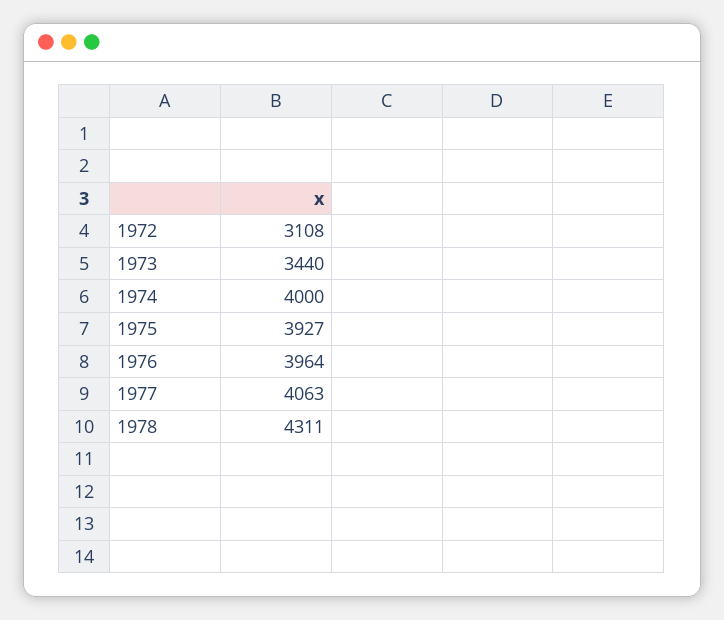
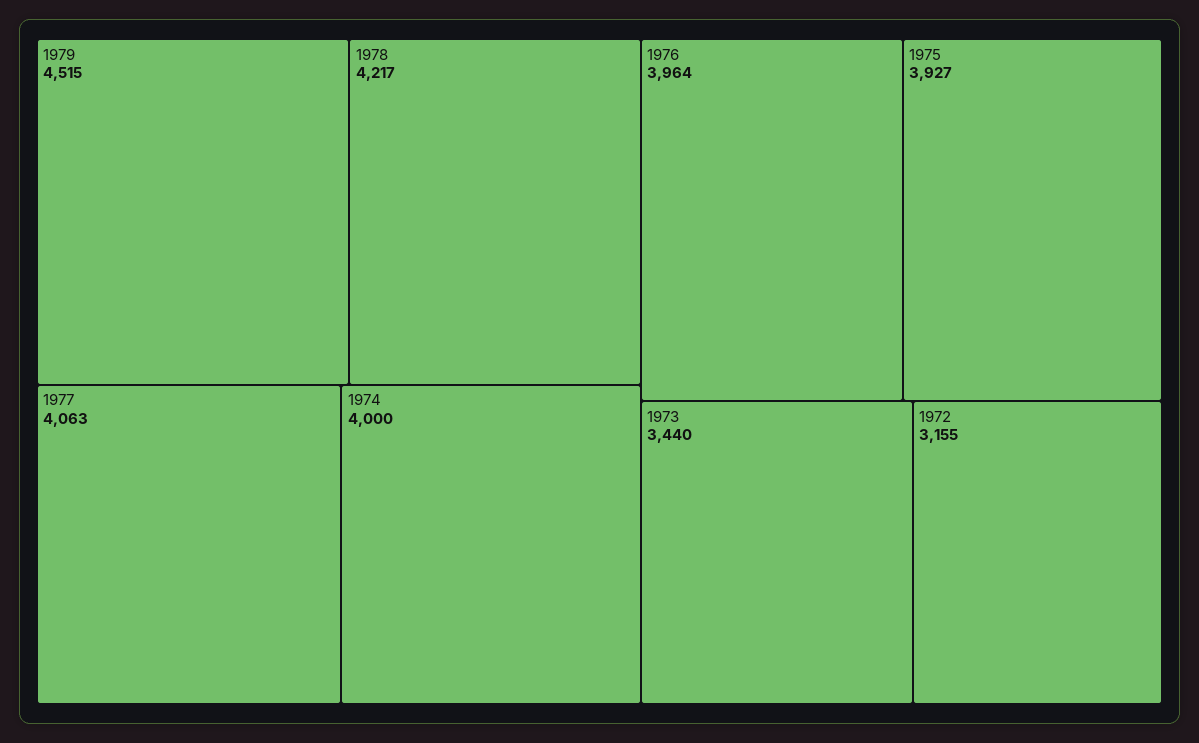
1972: 3108 -> 3155
1978: 4311 -> 4217
1979: none -> 4515

